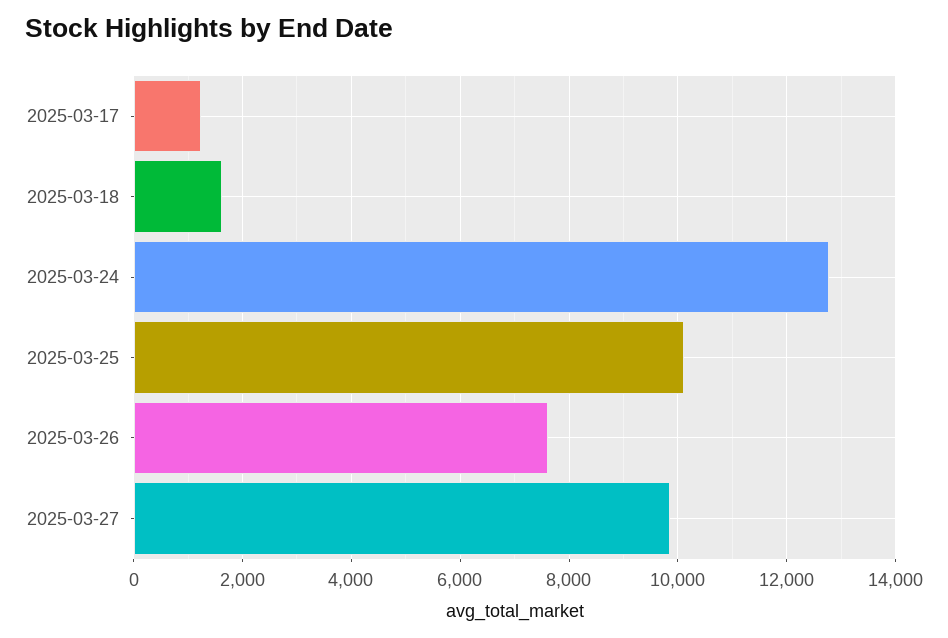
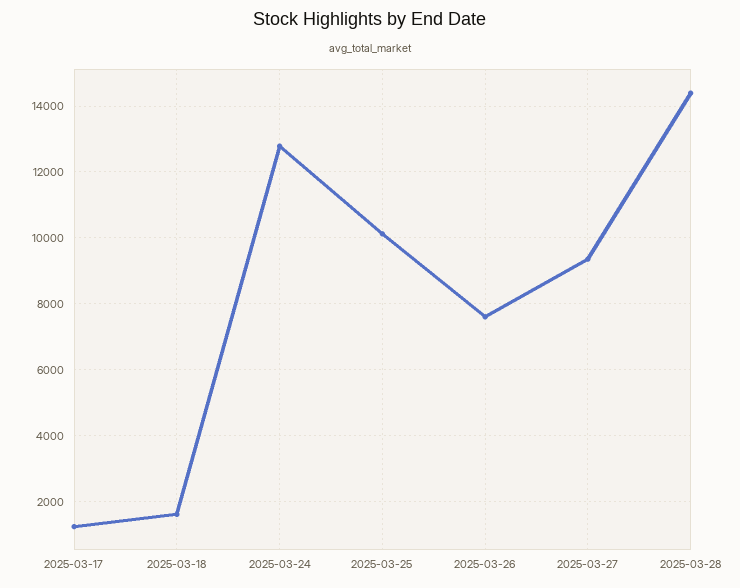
2025-03-27: 9800 -> 9400
2025-03-28: none -> 14400

